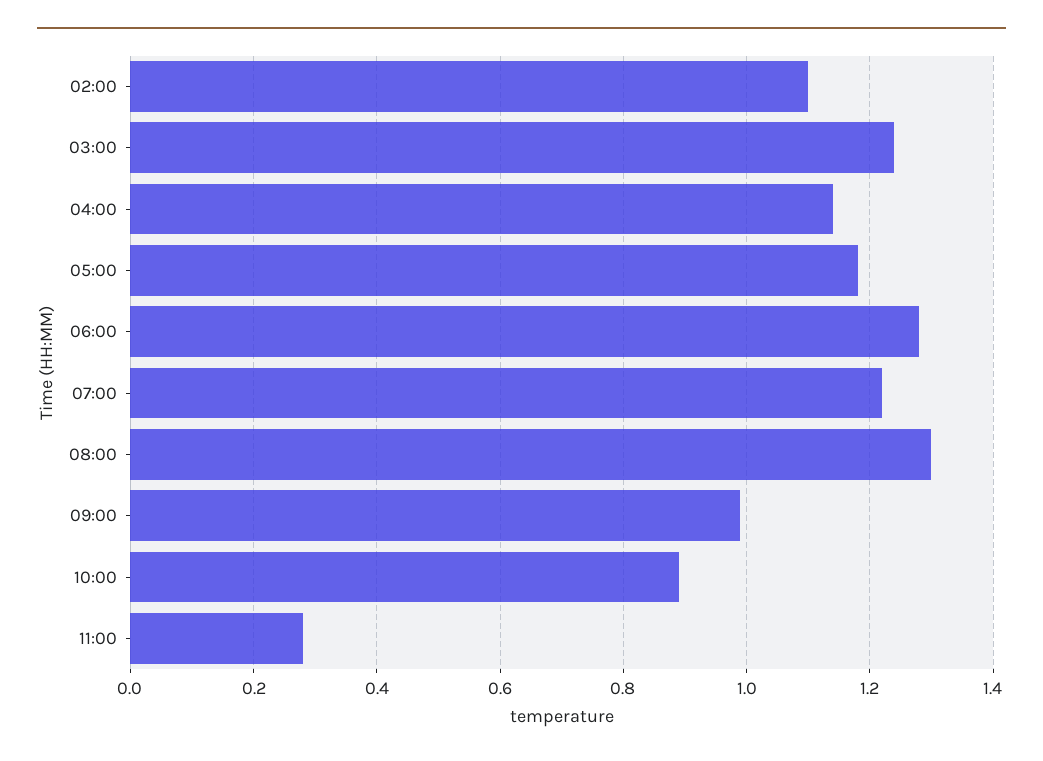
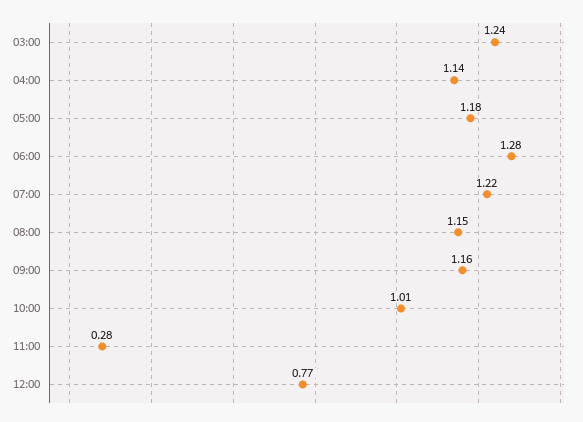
02:00: 1.1 -> none
08:00: 1.3 -> 1.15
09:00: 1 -> 1.16
10:00: 0.9 -> 1.01
12:00: none -> 0.77

